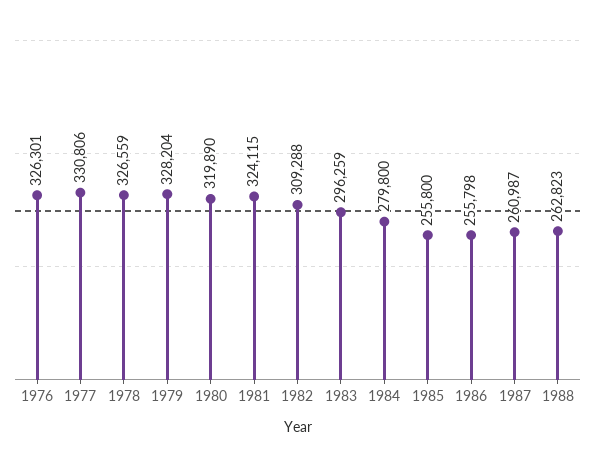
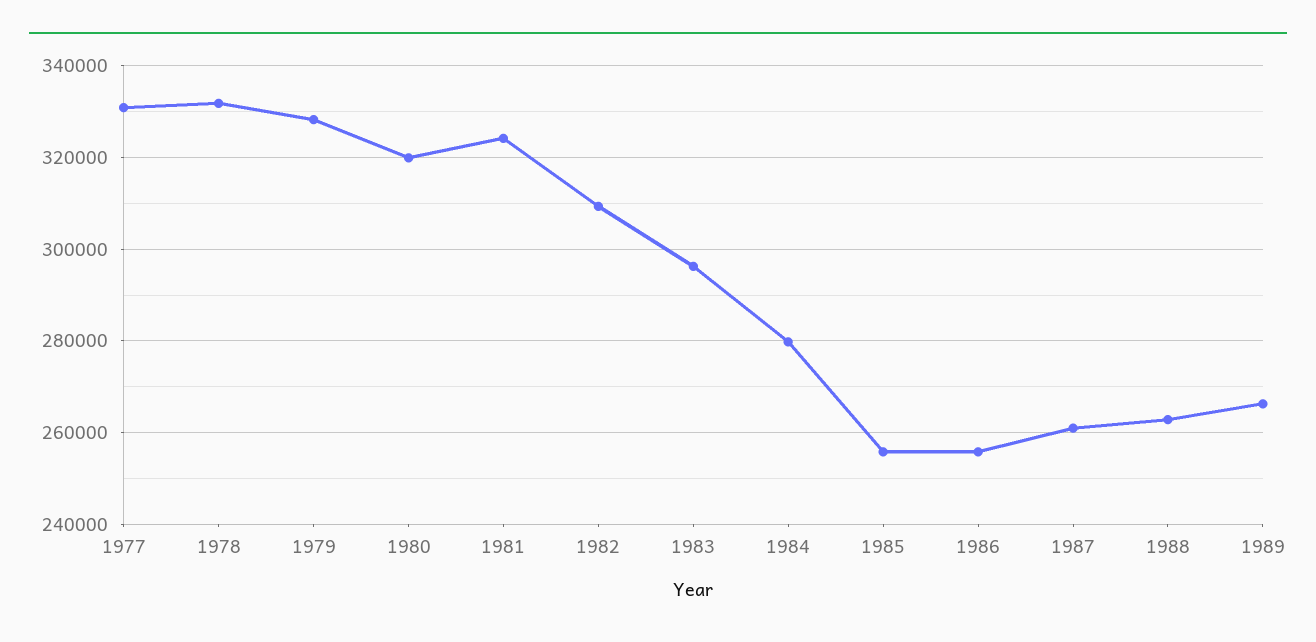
1976: 326301 -> none
1978: 326559 -> 332000
1989: none -> 266000

